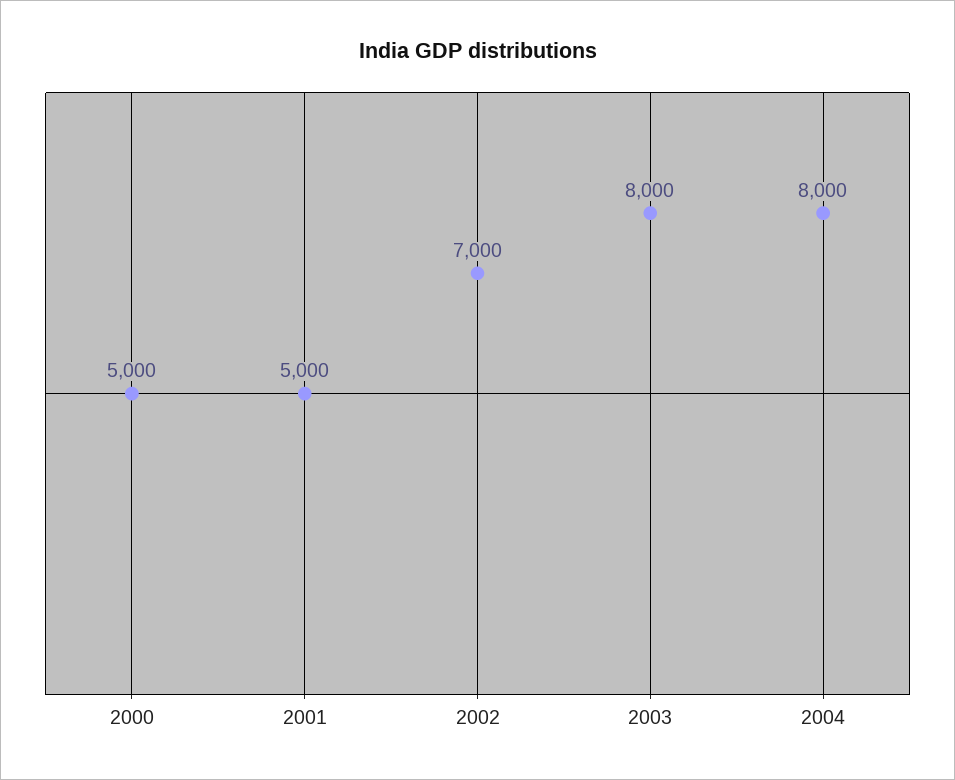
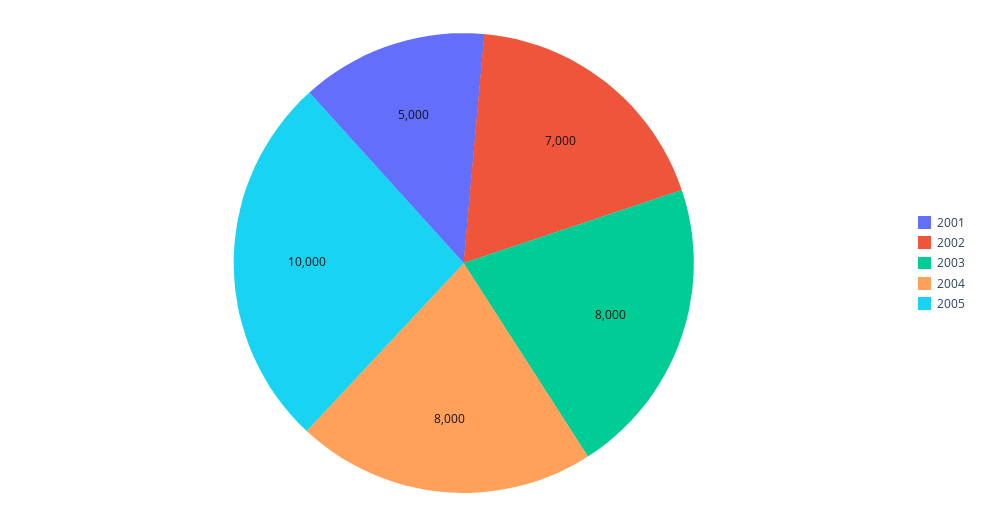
2000: 5000 -> none
2005: none -> 10000

